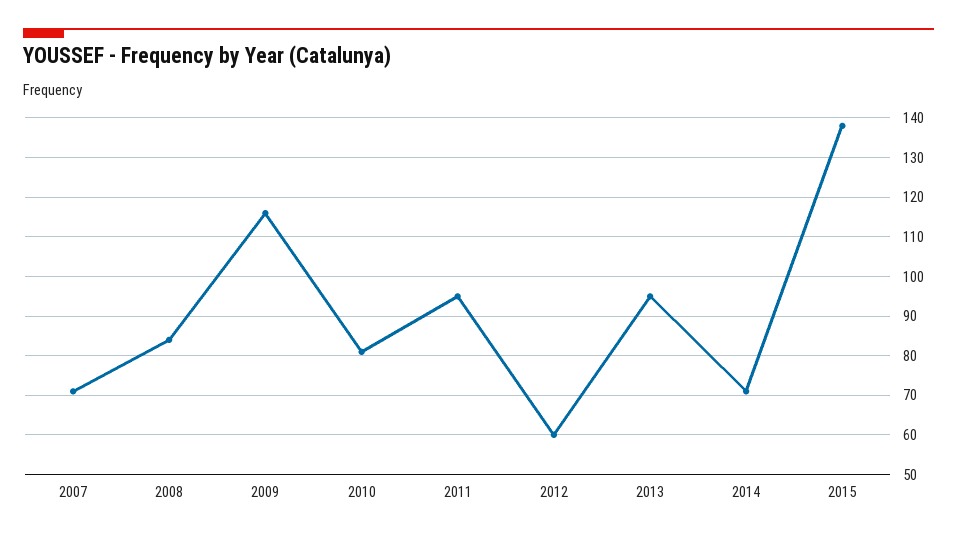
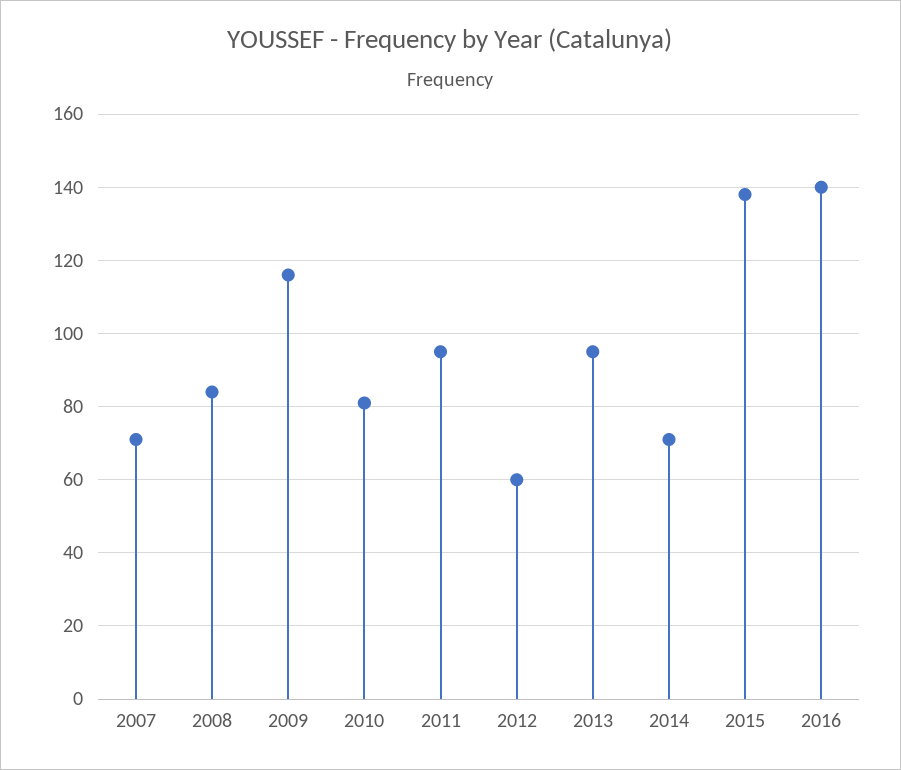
2016: none -> 140

